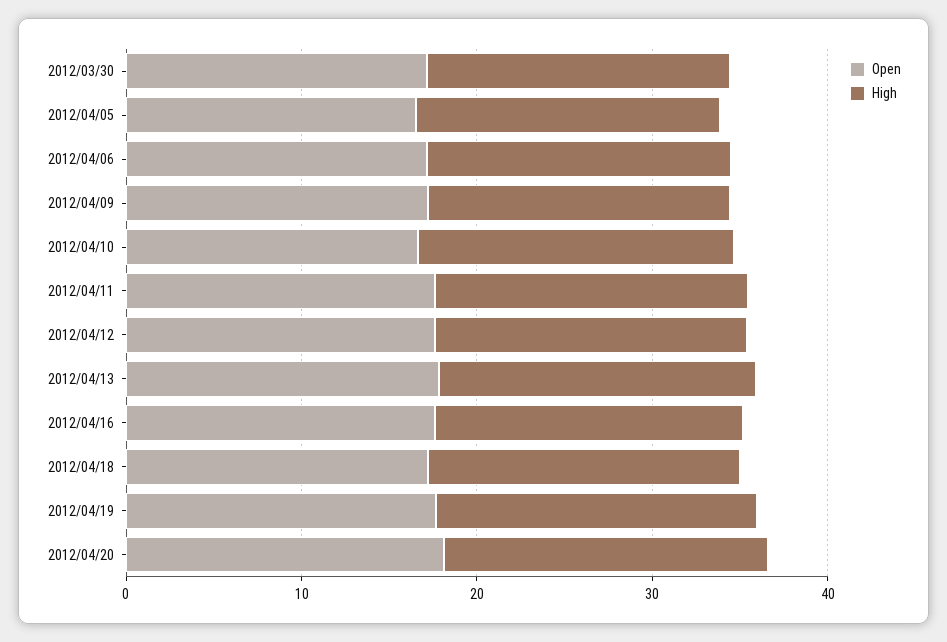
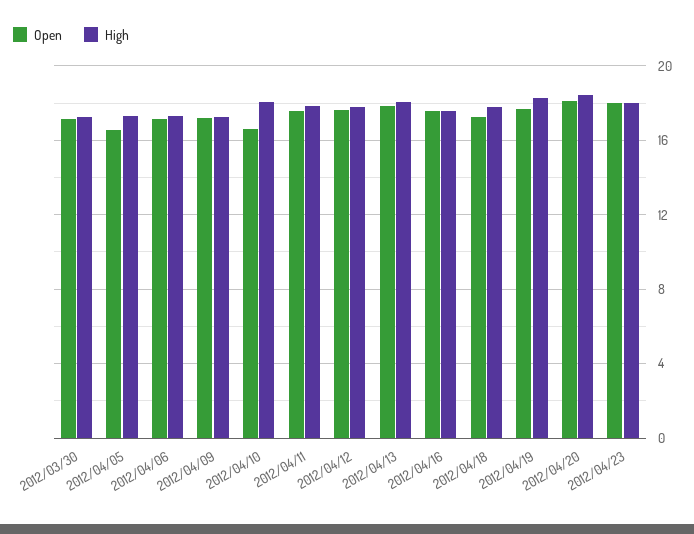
Open, 2012/04/23: none -> 18
High, 2012/04/23: none -> 18

